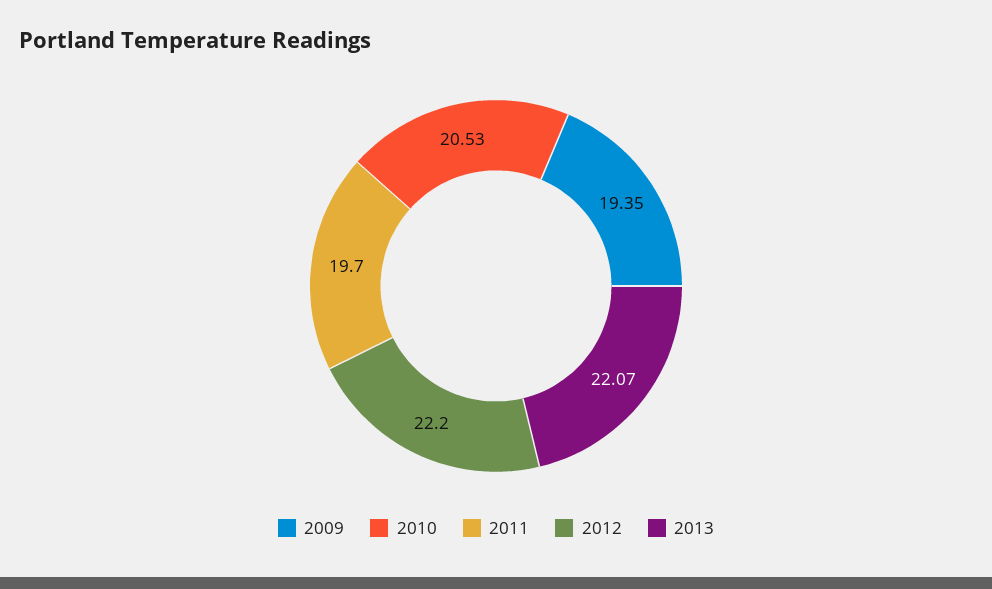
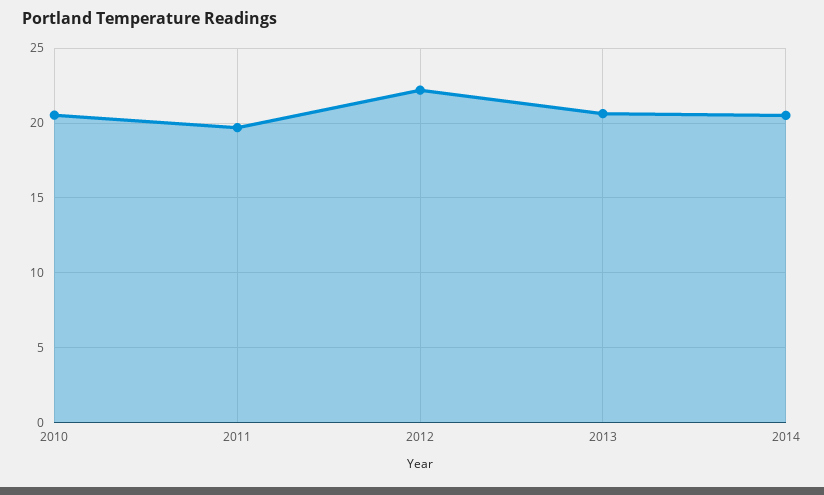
2009: 19.35 -> none
2013: 22.07 -> 20.5
2014: none -> 20.5

